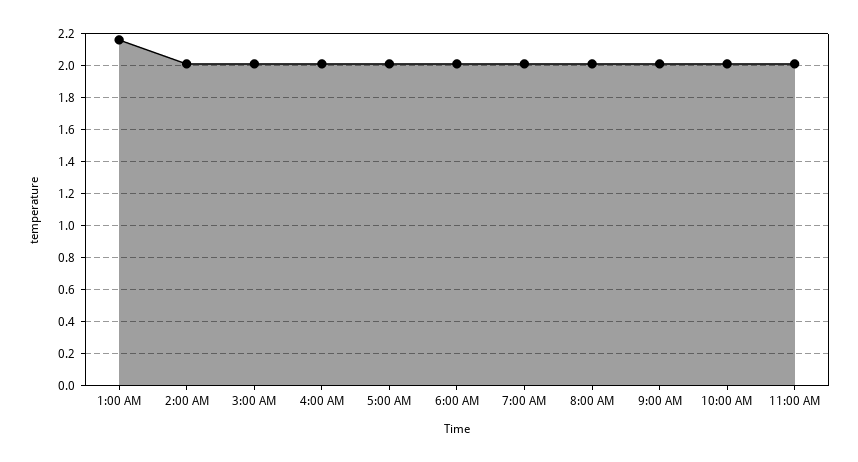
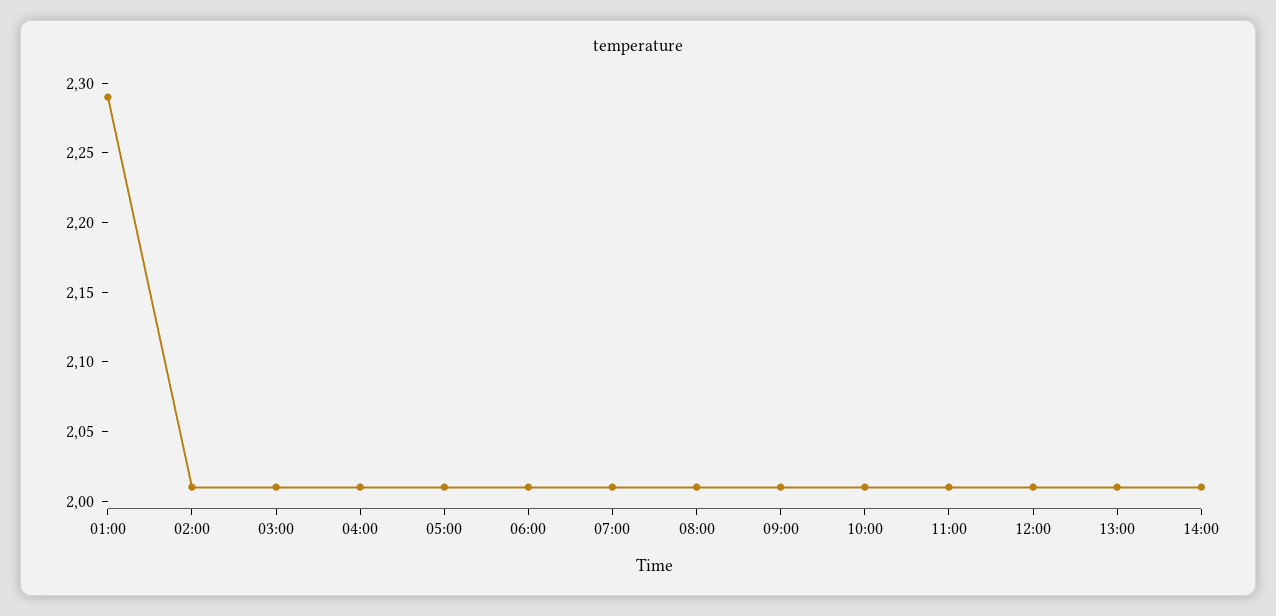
1:00 AM: 2.15 -> 2.29
12:00: none -> 2.01
13:00: none -> 2.01
14:00: none -> 2.01

